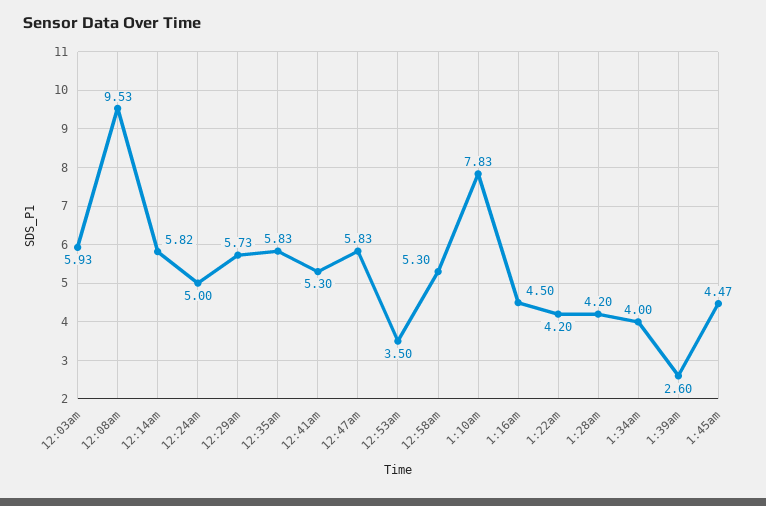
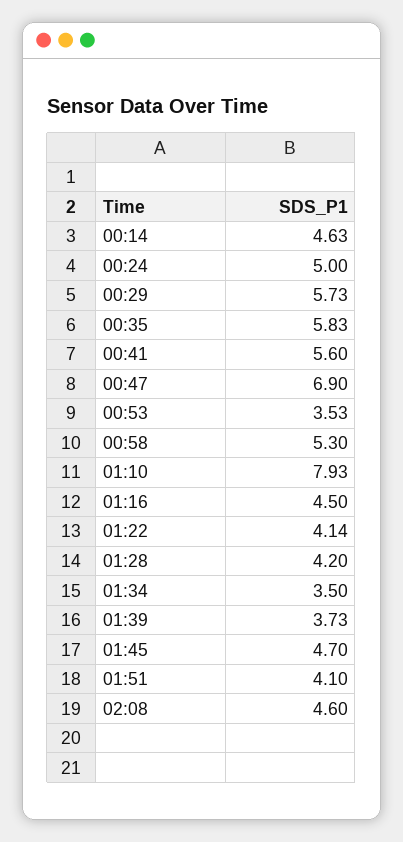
12:03am: 5.93 -> none
12:08am: 9.53 -> none
12:14am: 5.82 -> 4.63
12:41am: 5.3 -> 5.6
12:47am: 5.83 -> 6.9
12:53am: 3.5 -> 3.53
1:10am: 7.83 -> 7.93
1:22am: 4.2 -> 4.14
1:34am: 4 -> 3.5
1:39am: 2.6 -> 3.73
1:45am: 4.47 -> 4.7
01:51: none -> 4.1
02:08: none -> 4.6

